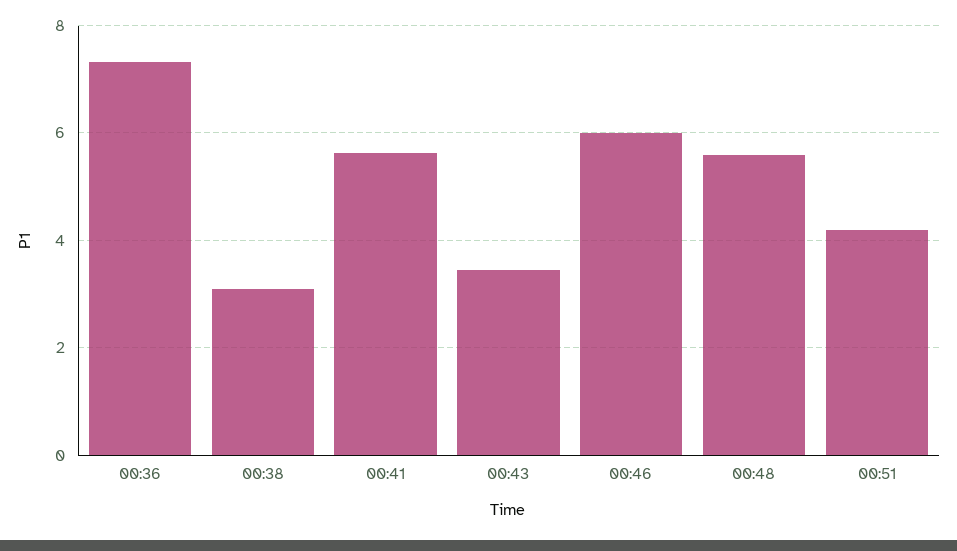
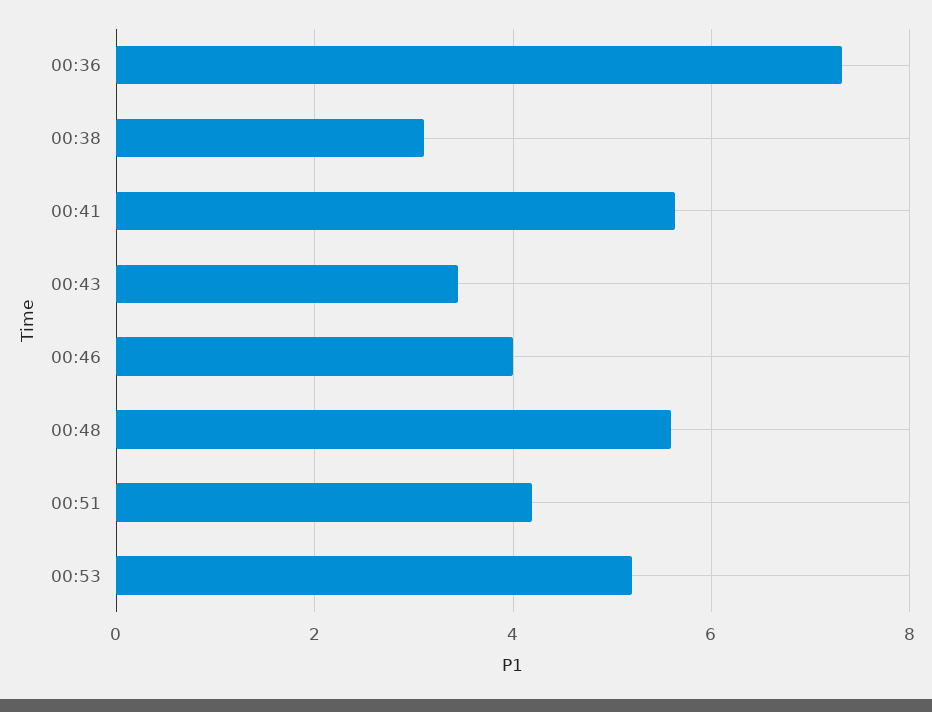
00:46: 6 -> 4
00:53: none -> 5.2

